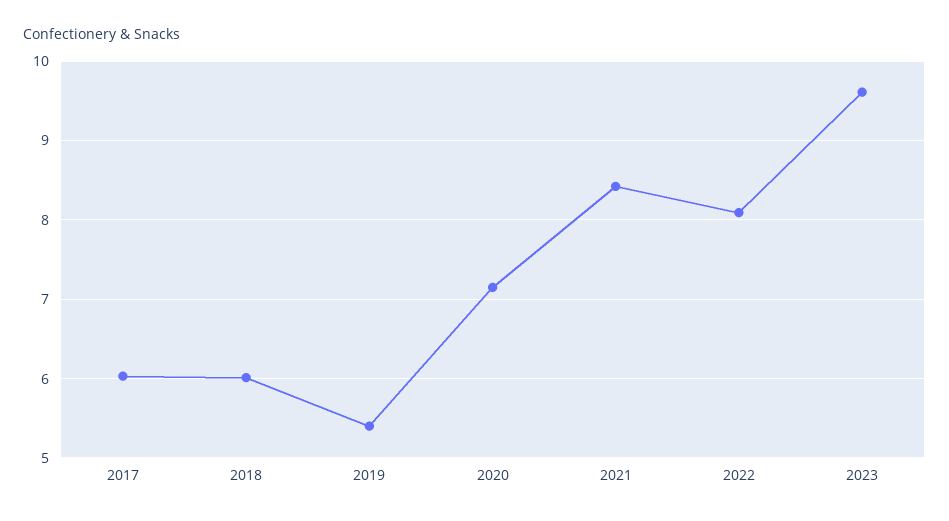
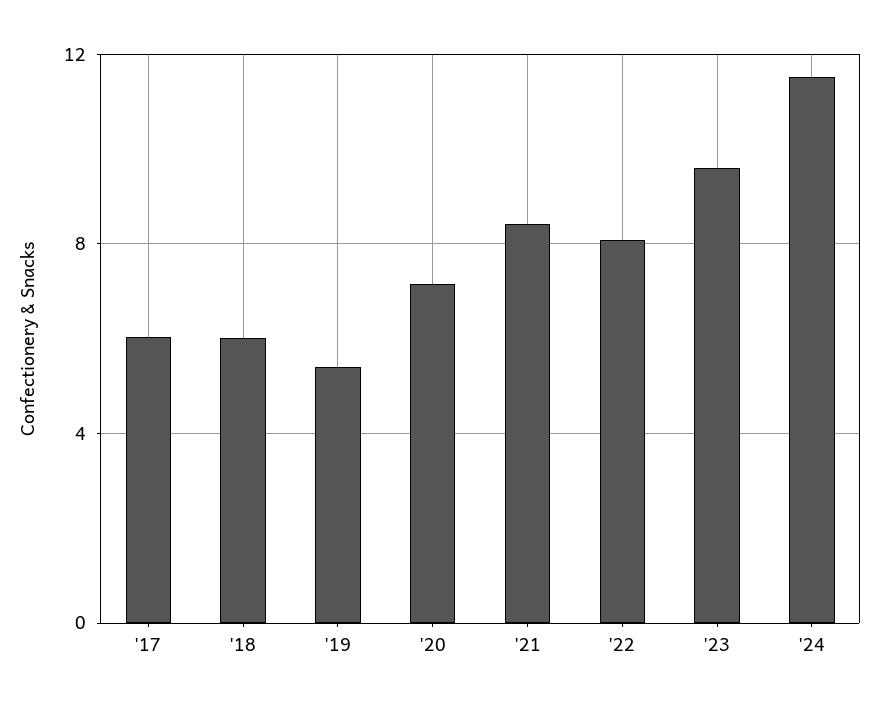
'24: none -> 11.5

